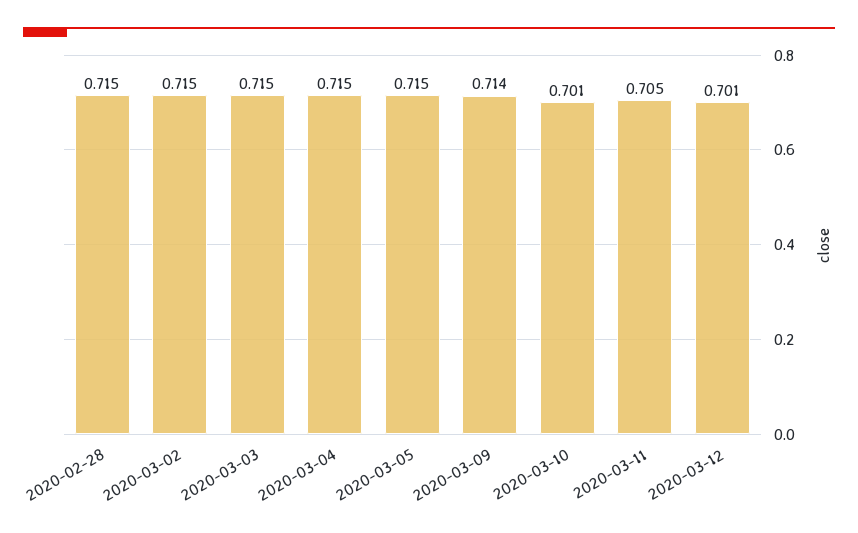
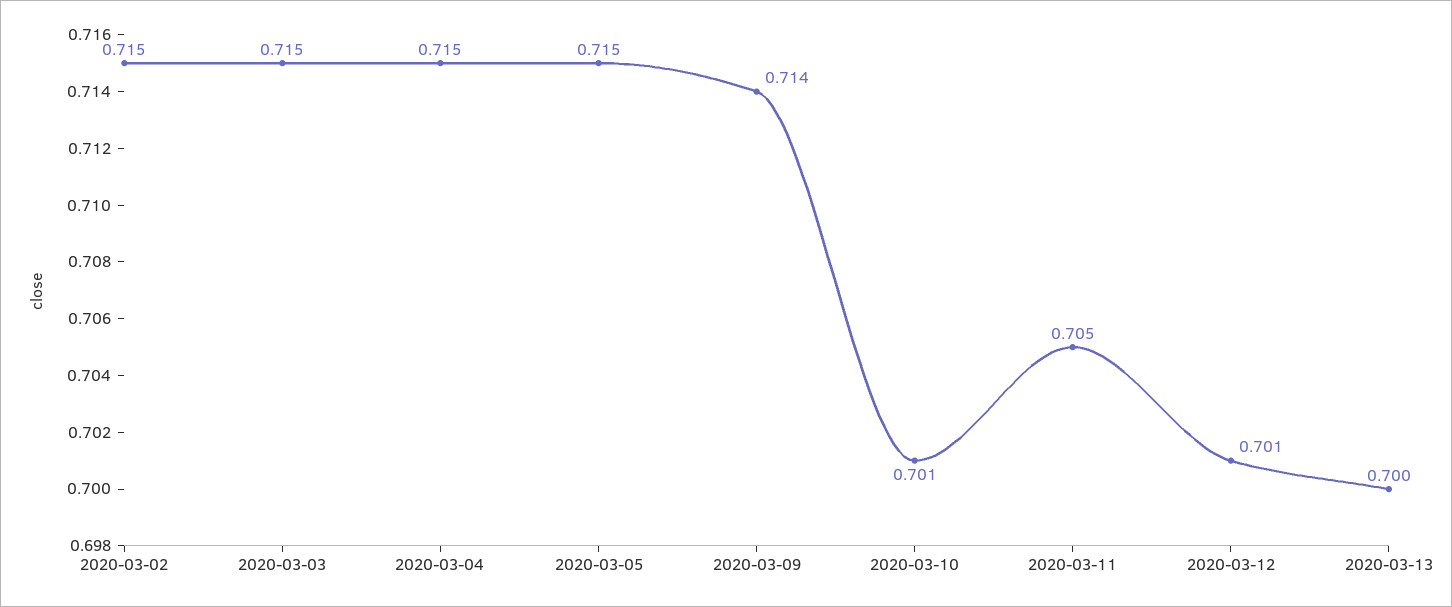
2020-02-28: 0.715 -> none
2020-03-13: none -> 0.7

